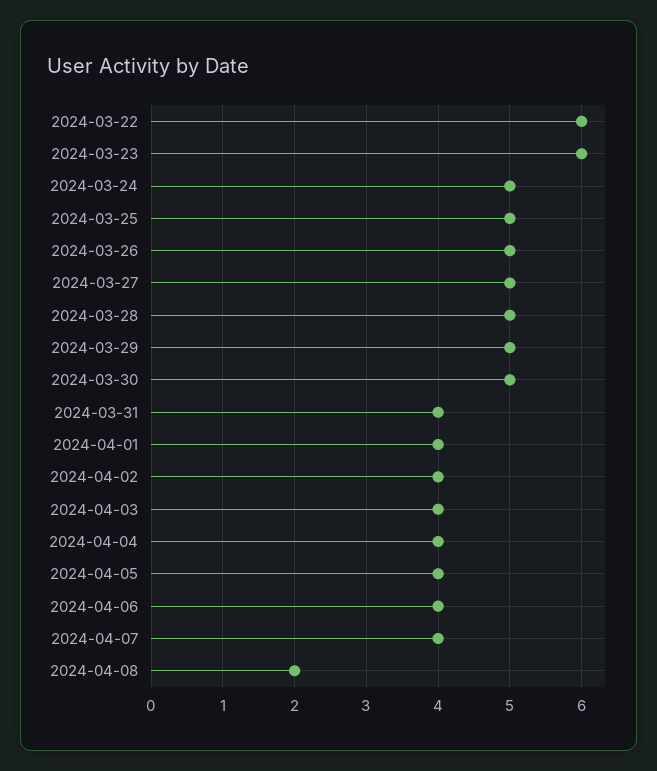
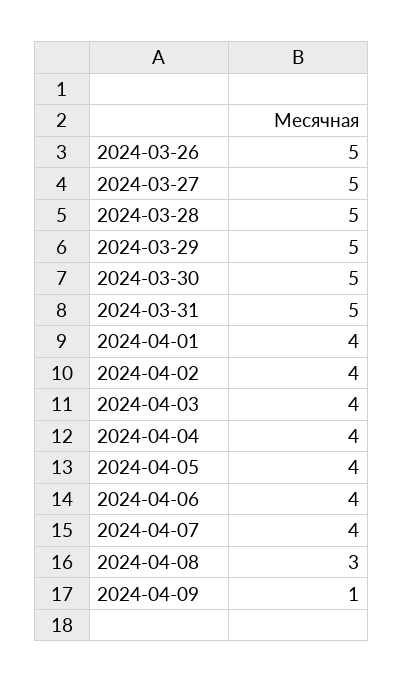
2024-03-22: 6 -> none
2024-03-23: 6 -> none
2024-03-24: 5 -> none
2024-03-25: 5 -> none
2024-03-31: 4 -> 5
2024-04-08: 2 -> 3
2024-04-09: none -> 1

